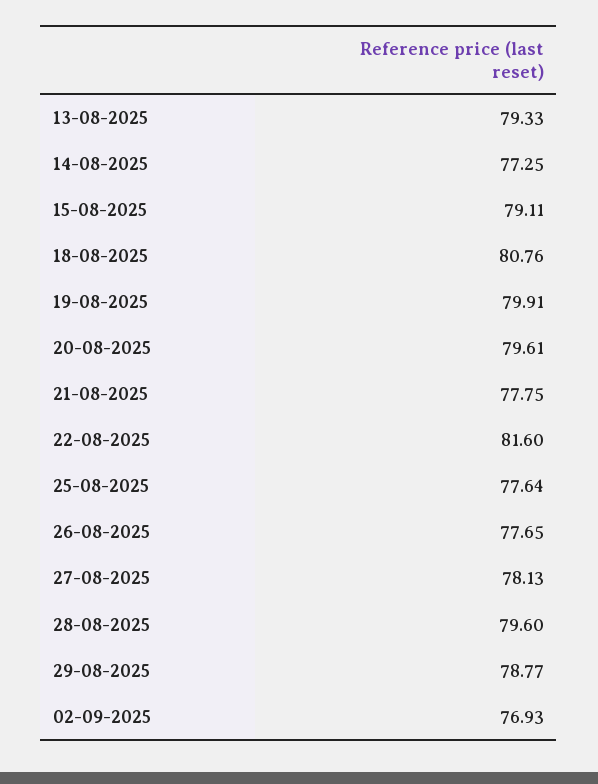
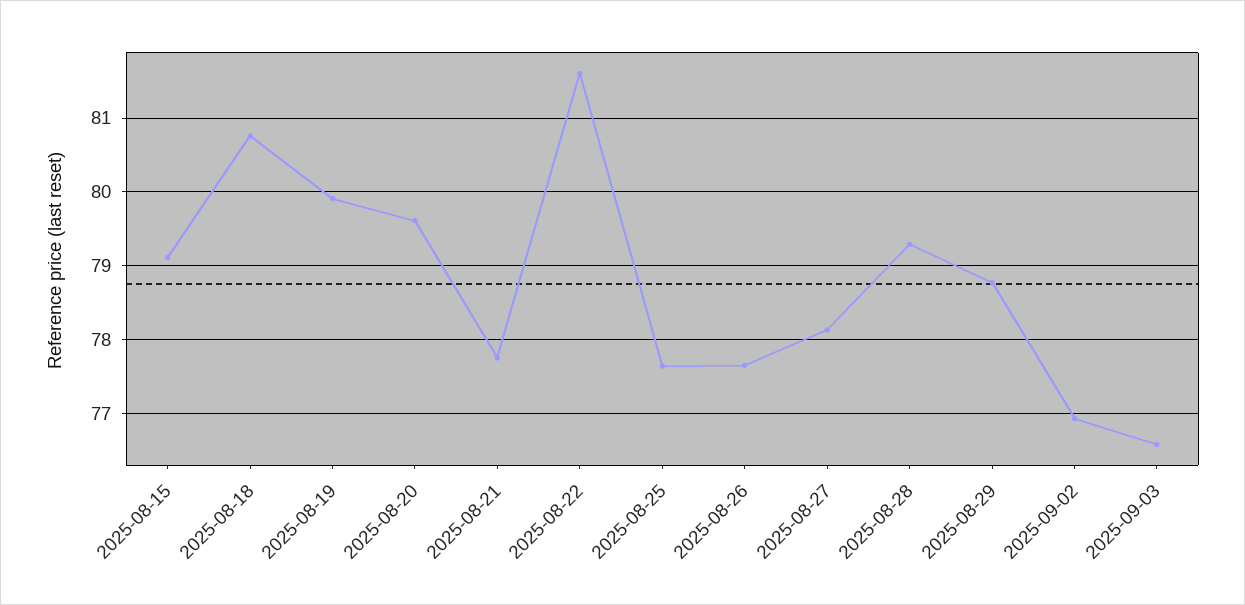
13-08-2025: 79.33 -> none
14-08-2025: 77.25 -> none
28-08-2025: 79.6 -> 79.3
2025-09-03: none -> 76.6

